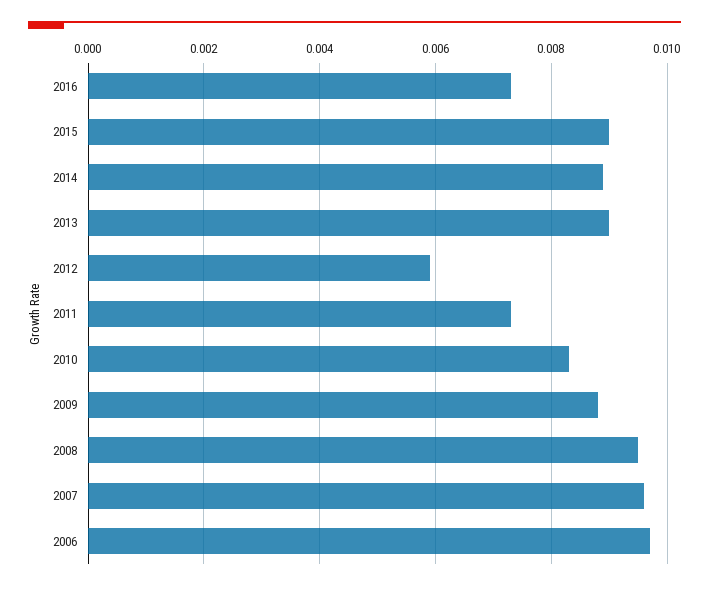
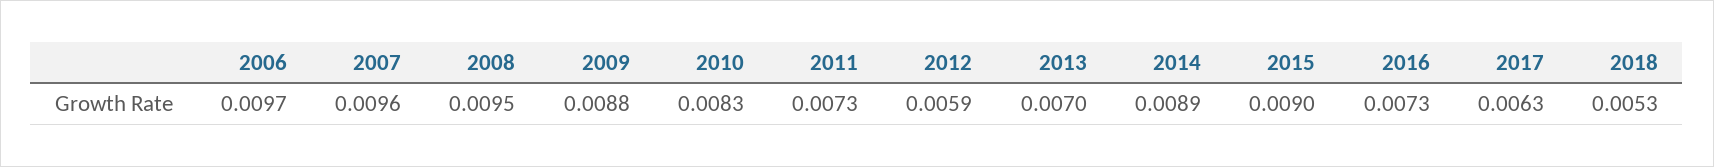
2013: 0.009 -> 0.007
2017: none -> 0.0063
2018: none -> 0.0053

